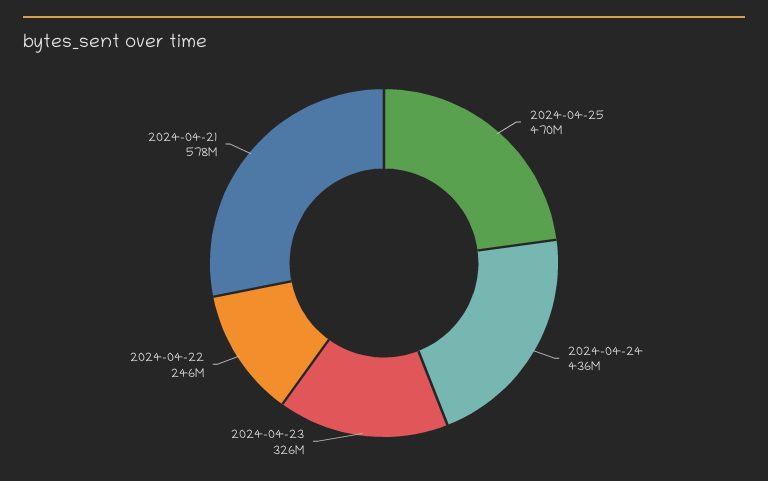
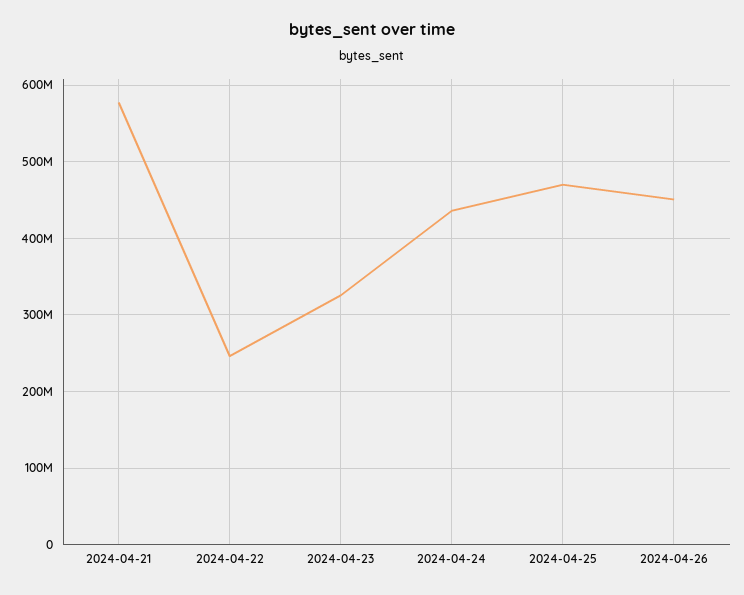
2024-04-26: none -> 450000000

